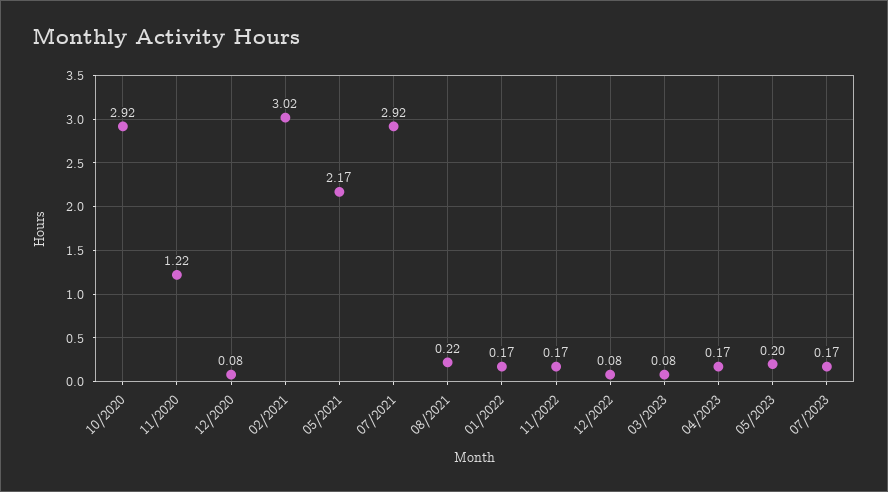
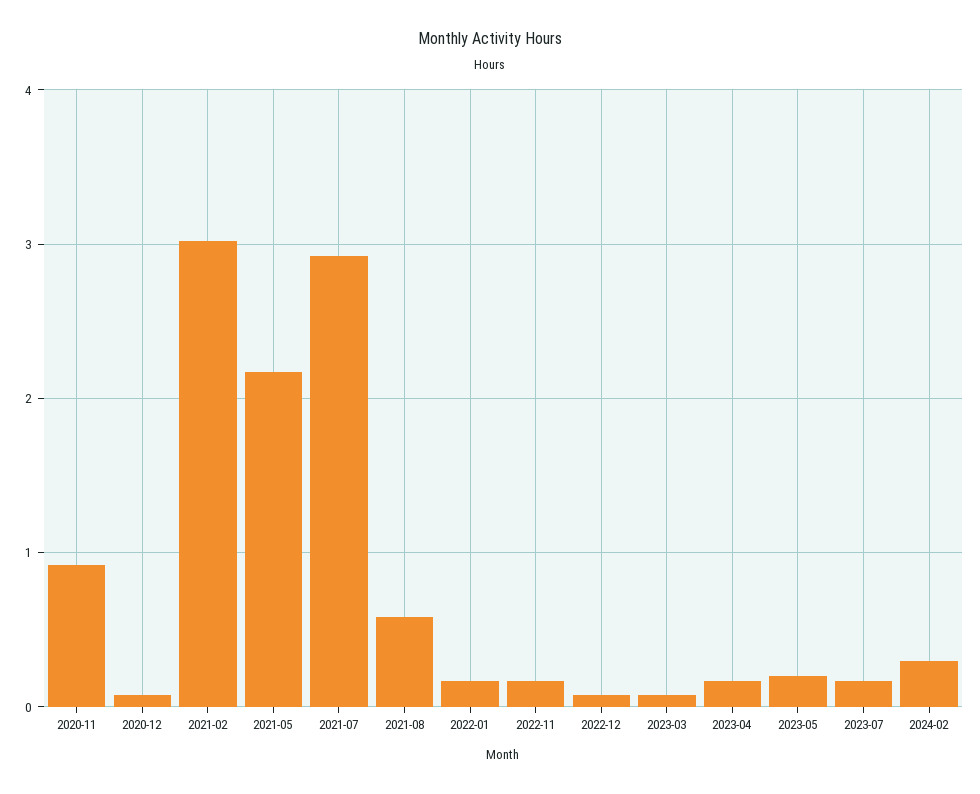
10/2020: 2.92 -> none
11/2020: 1.22 -> 0.9
08/2021: 0.22 -> 0.6
2024-02: none -> 0.3

